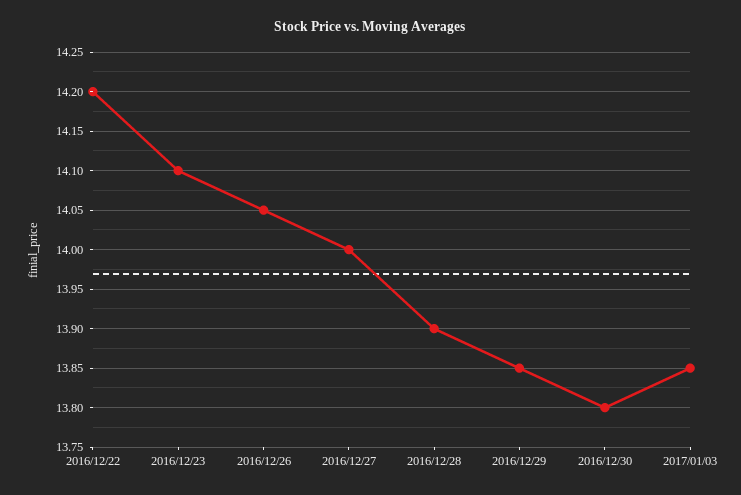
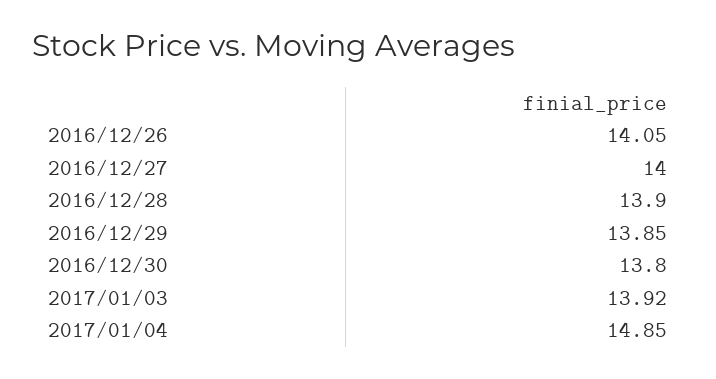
2016/12/22: 14.2 -> none
2016/12/23: 14.1 -> none
2017/01/03: 13.85 -> 13.92
2017/01/04: none -> 14.85

